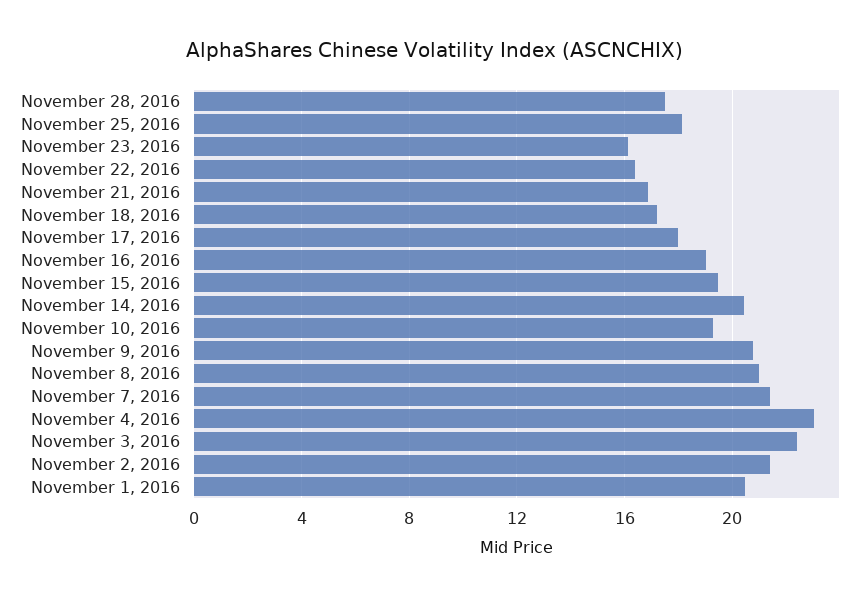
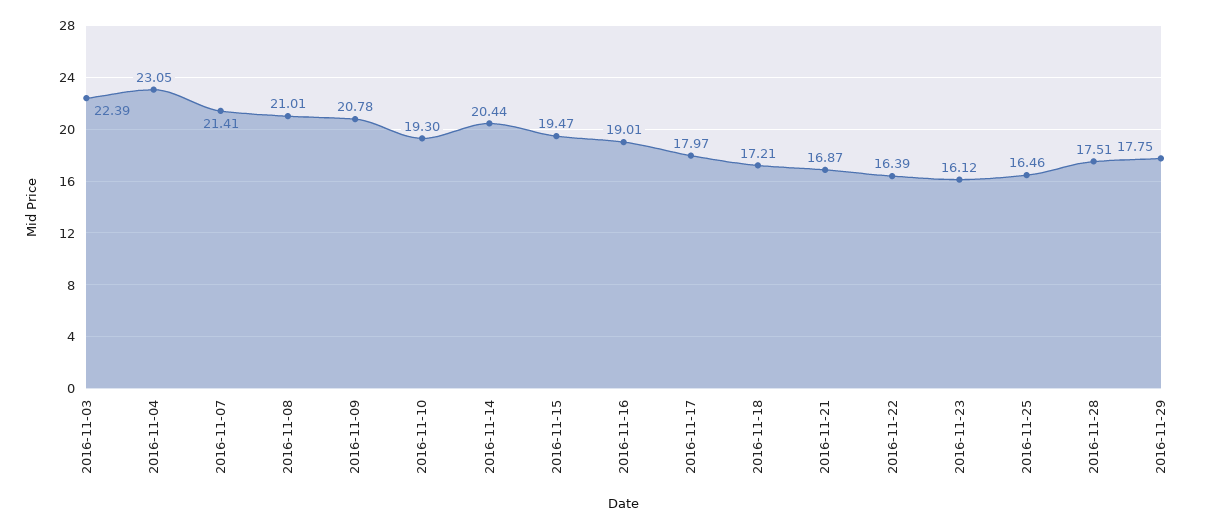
November 25, 2016: 18 -> 16.46
November 2, 2016: 21.5 -> none
November 1, 2016: 20.5 -> none
2016-11-29: none -> 17.75

